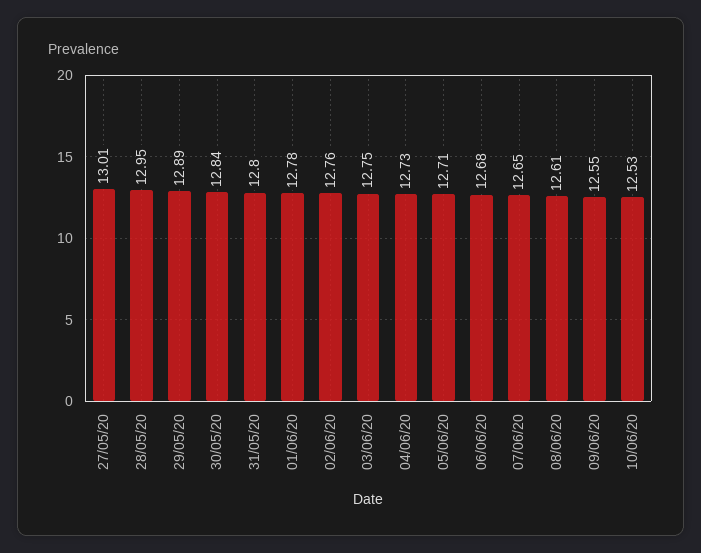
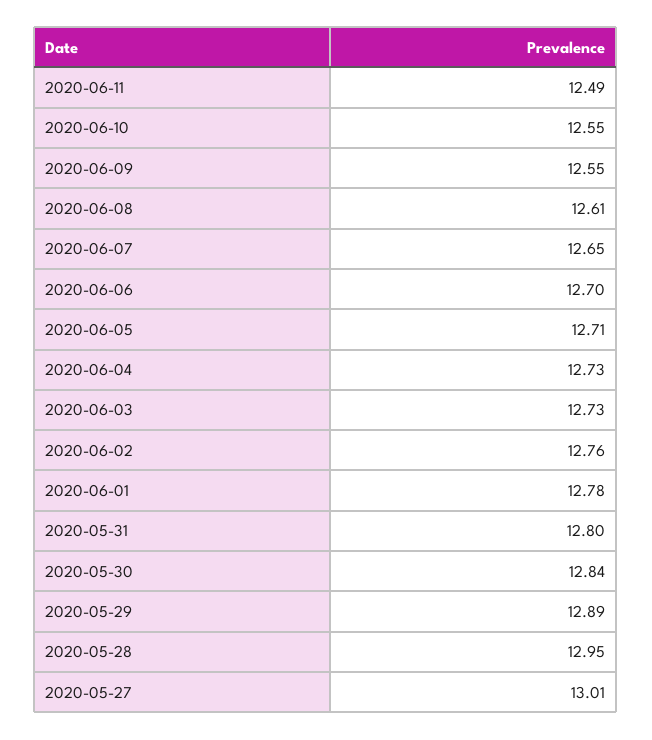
03/06/20: 12.75 -> 12.73
06/06/20: 12.68 -> 12.7
10/06/20: 12.53 -> 12.55
2020-06-11: none -> 12.49

